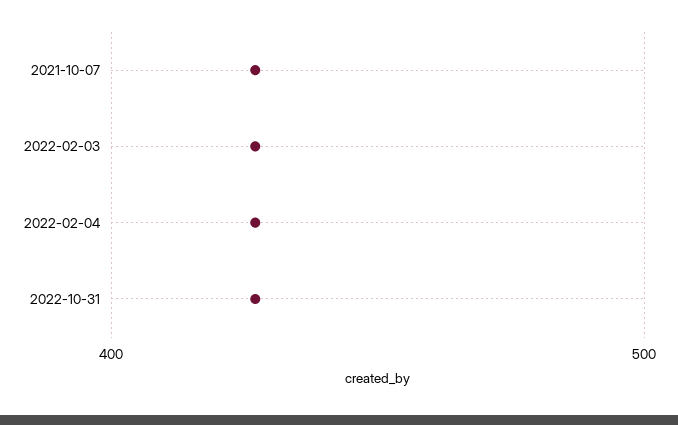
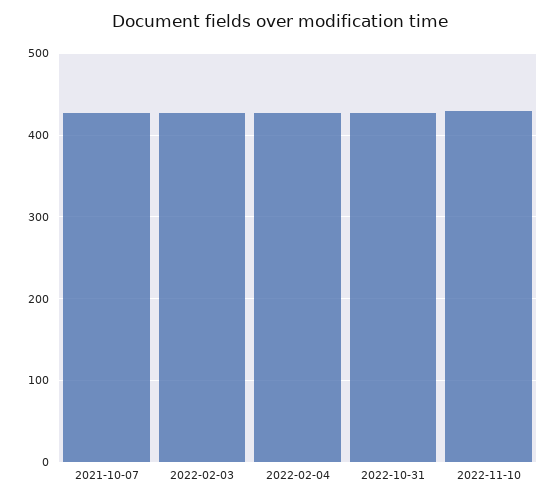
2022-11-10: none -> 430

